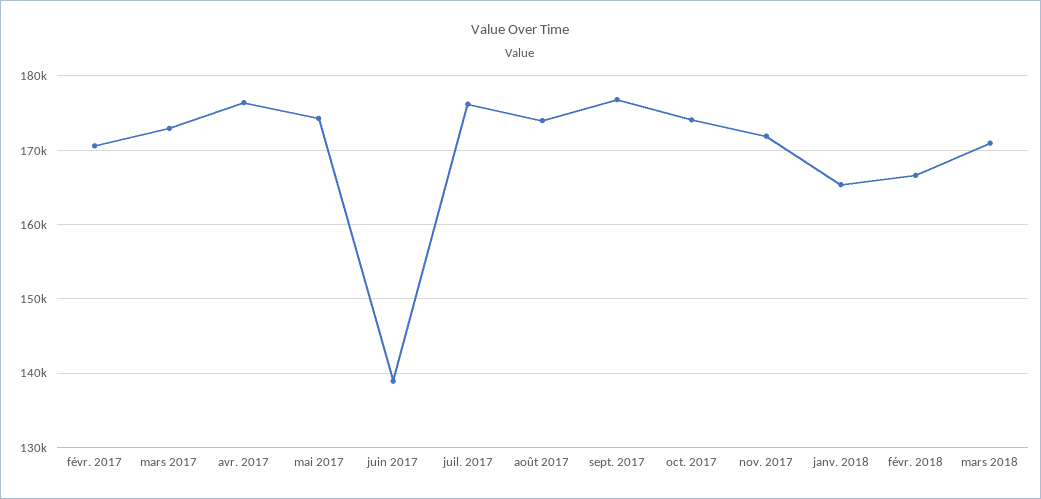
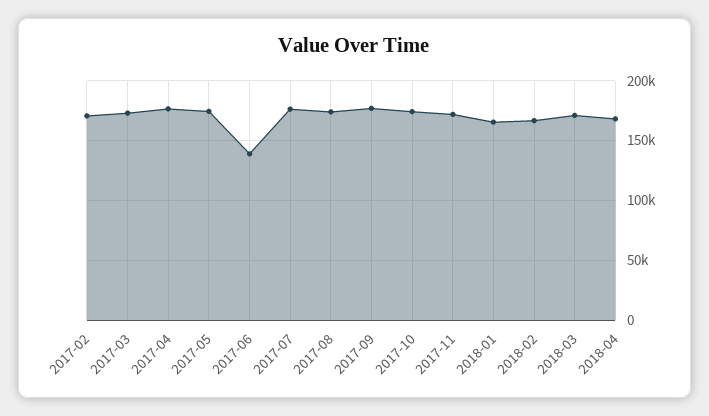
2018-04: none -> 170000

